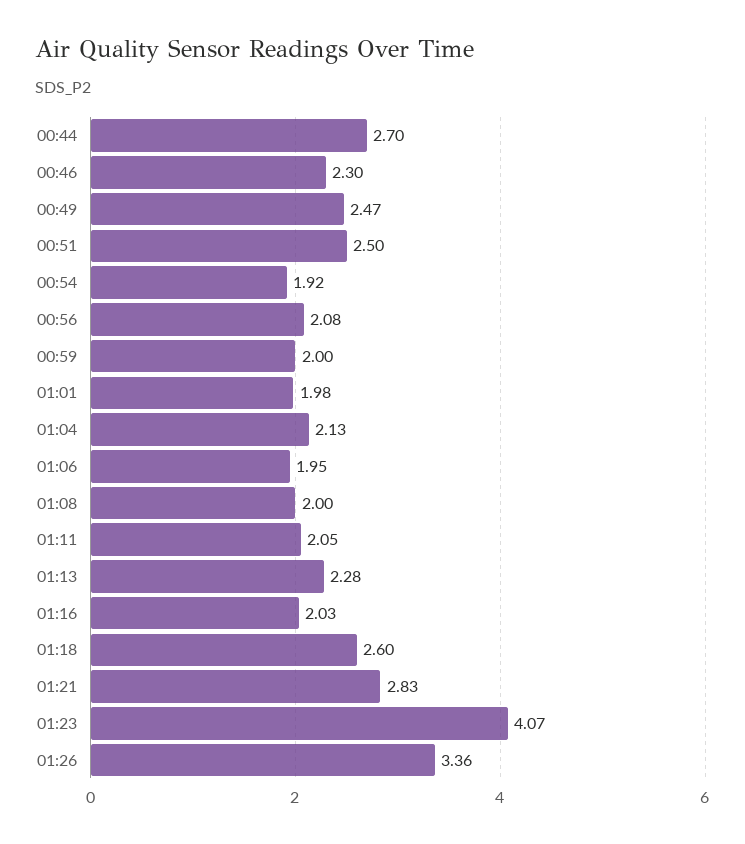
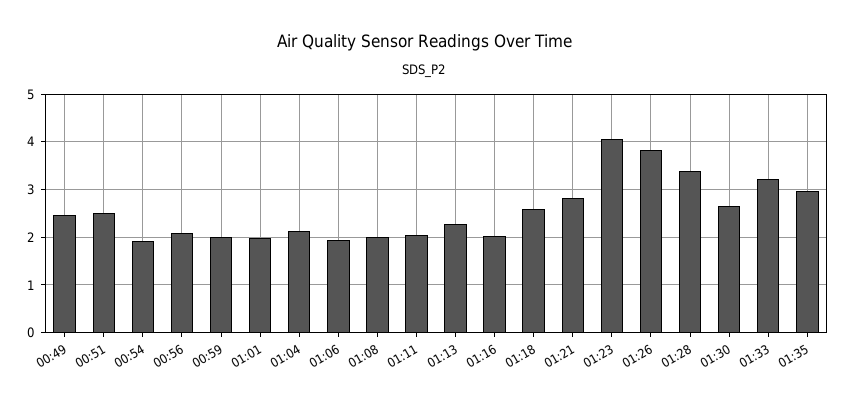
00:44: 2.7 -> none
00:46: 2.3 -> none
01:26: 3.36 -> 3.8
01:28: none -> 3.4
01:30: none -> 2.6
01:33: none -> 3.2
01:35: none -> 3

